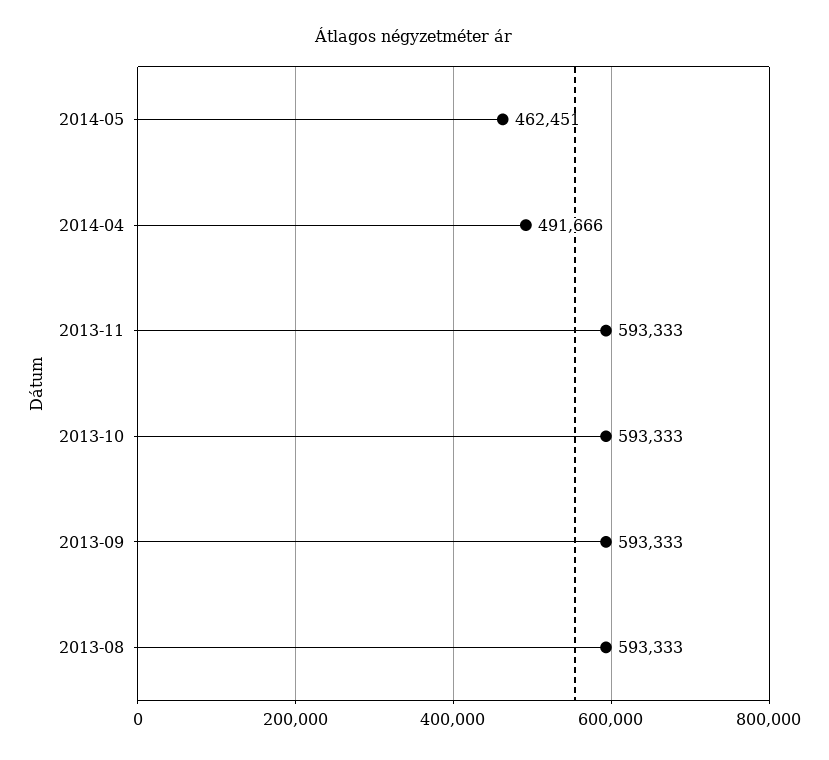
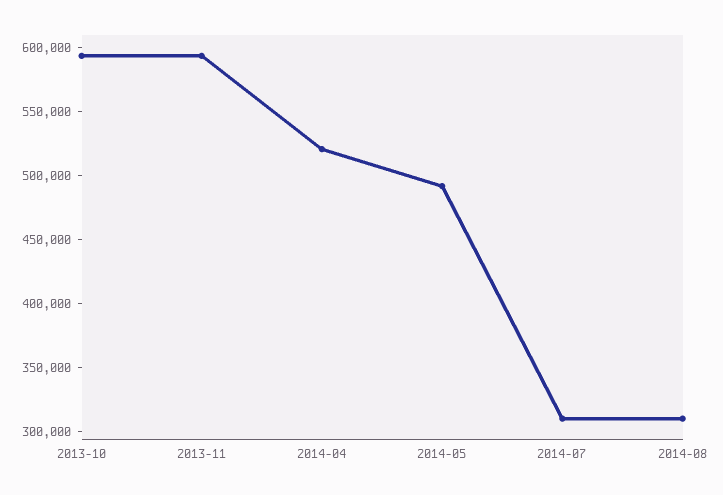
2014-05: 462451 -> 490000
2014-04: 491666 -> 520000
2013-09: 593333 -> none
2013-08: 593333 -> none
2014-07: none -> 310000
2014-08: none -> 310000

